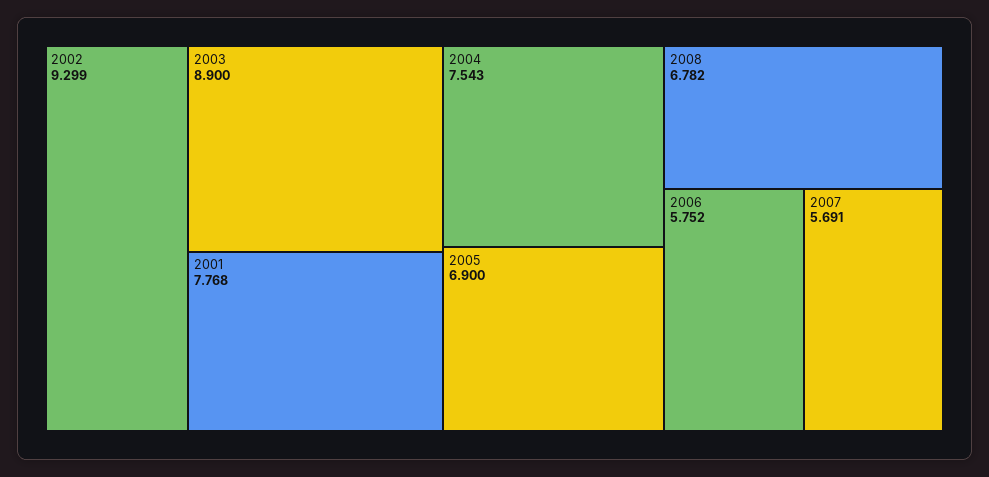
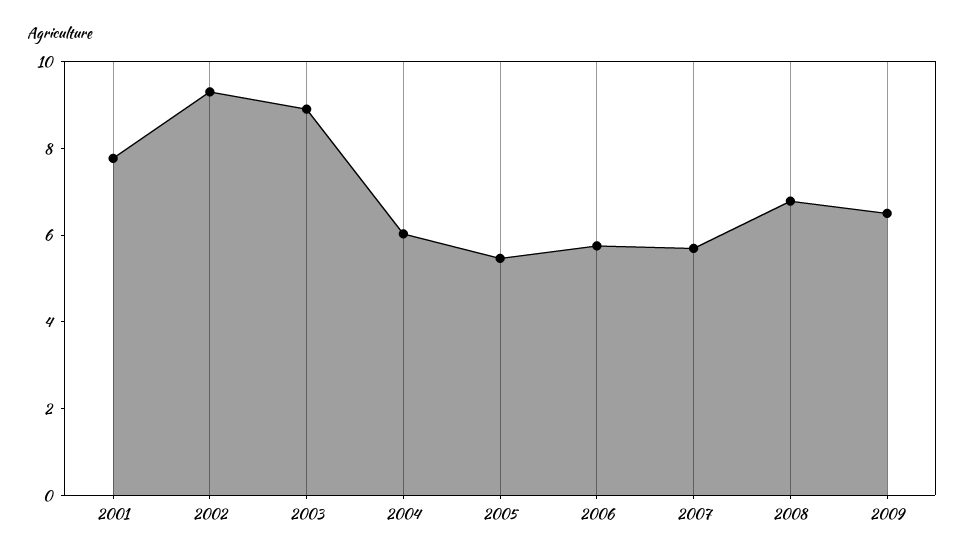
2004: 7.543 -> 6
2005: 6.9 -> 5.5
2009: none -> 6.5

